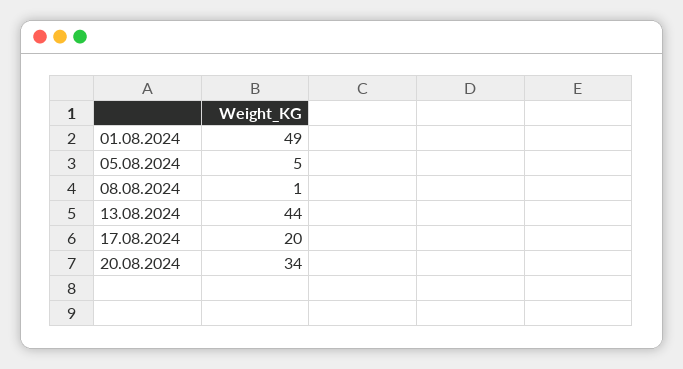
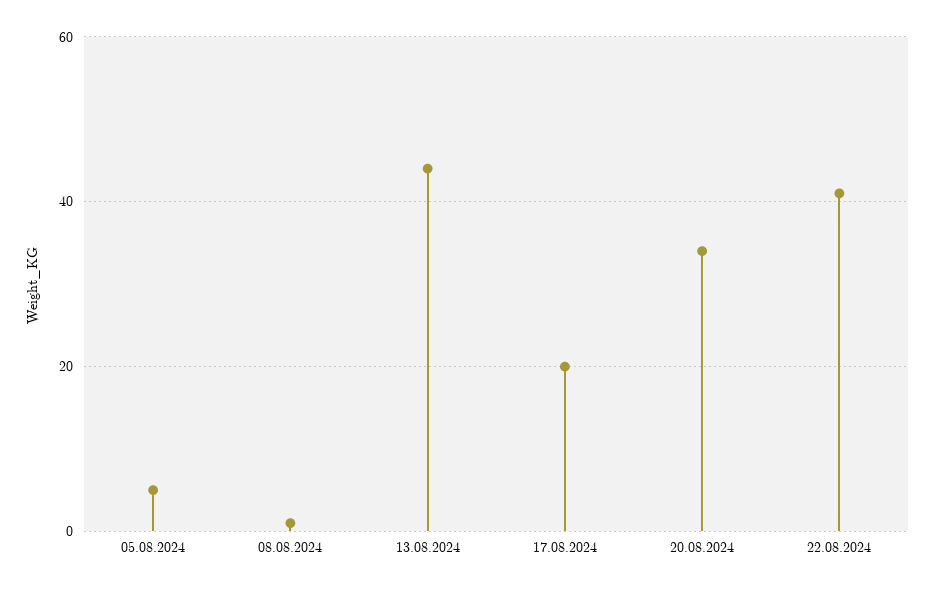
01.08.2024: 49 -> none
22.08.2024: none -> 40

